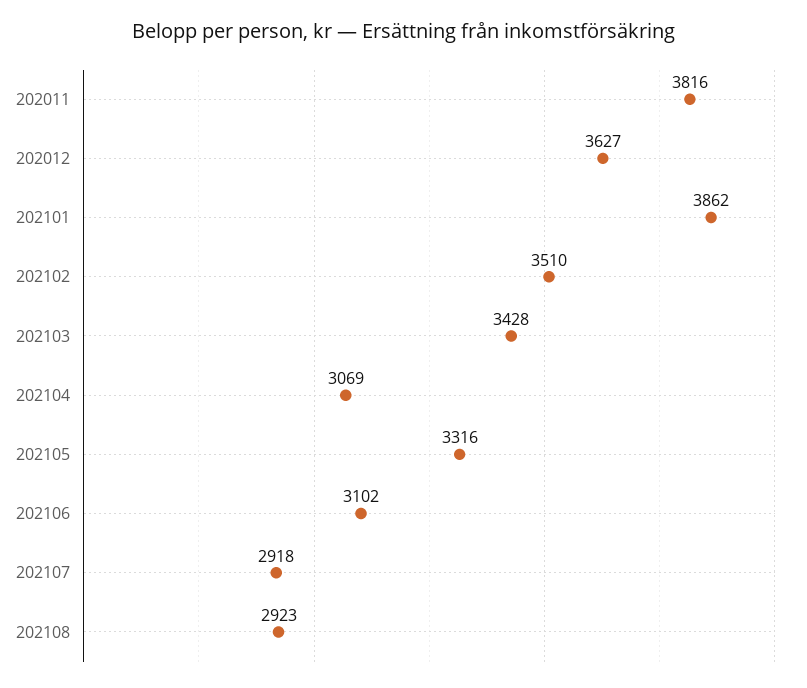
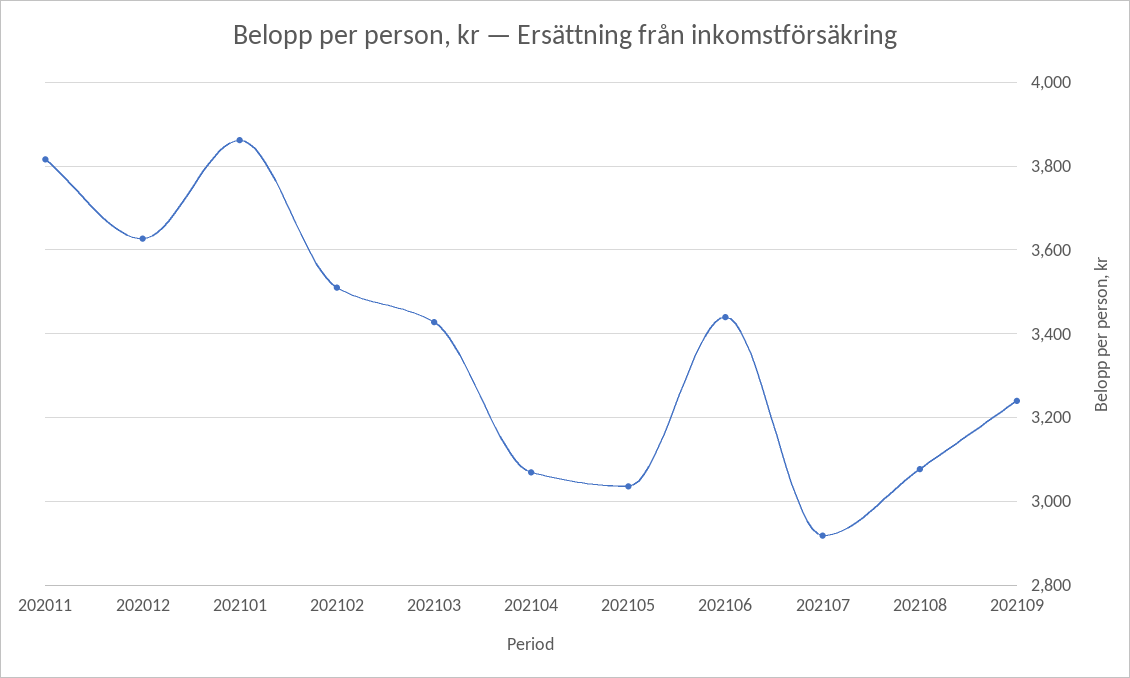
202105: 3316 -> 3040
202106: 3102 -> 3440
202108: 2923 -> 3080
202109: none -> 3240

